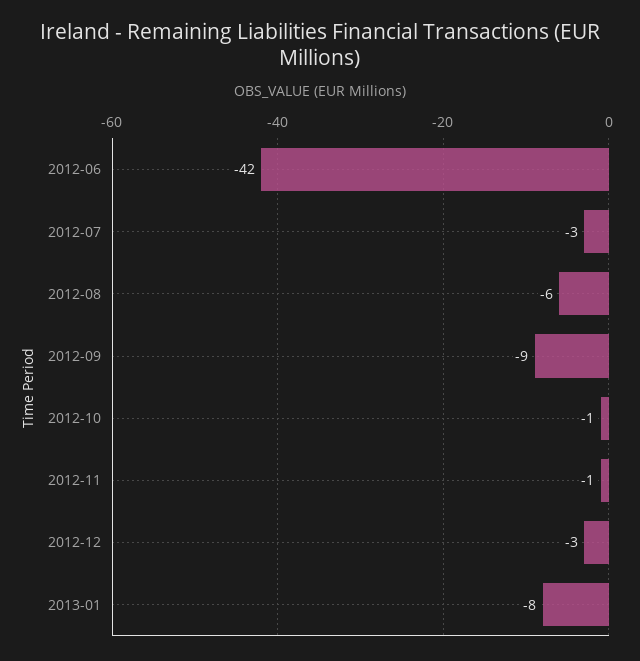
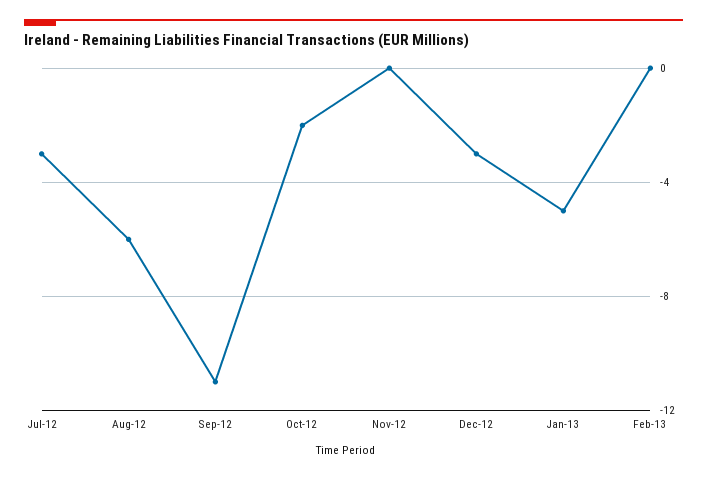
2012-06: -42 -> none
2012-09: -9 -> -11
2012-10: -1 -> -2
2012-11: -1 -> 0
2013-01: -8 -> -5
Feb-13: none -> 0

